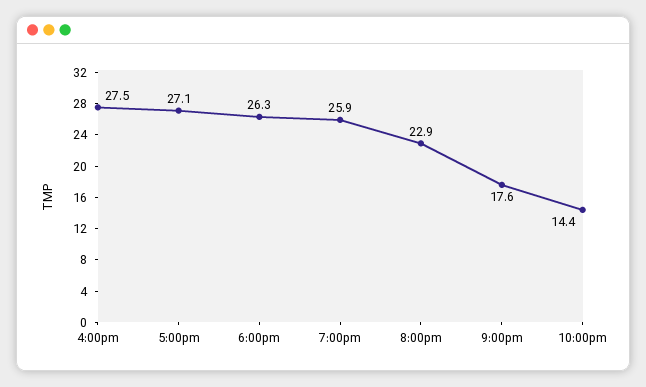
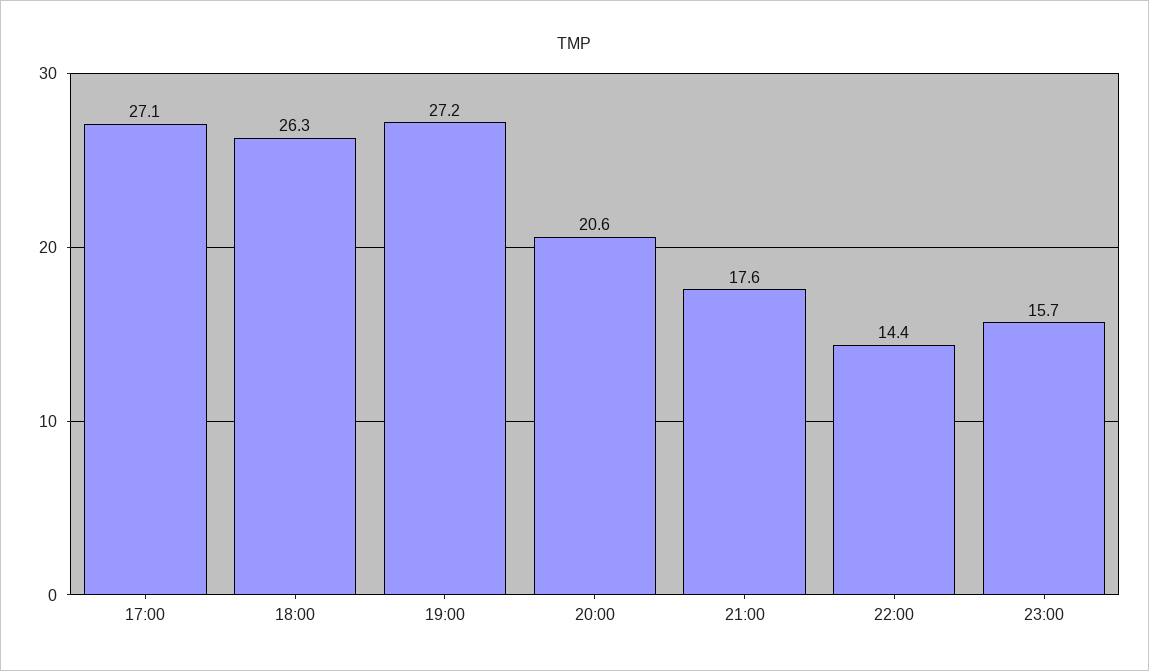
4:00pm: 27.5 -> none
7:00pm: 25.9 -> 27.2
8:00pm: 22.9 -> 20.6
23:00: none -> 15.7

